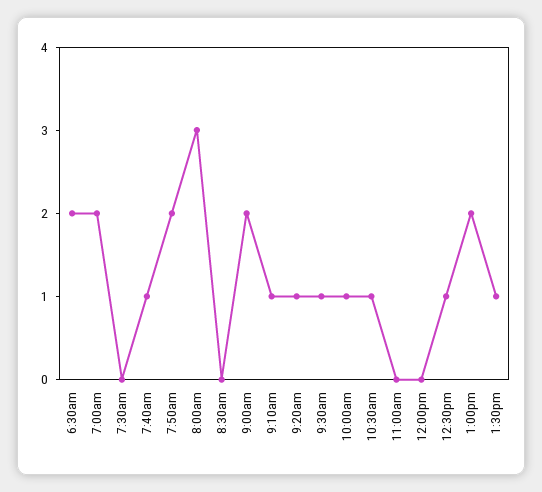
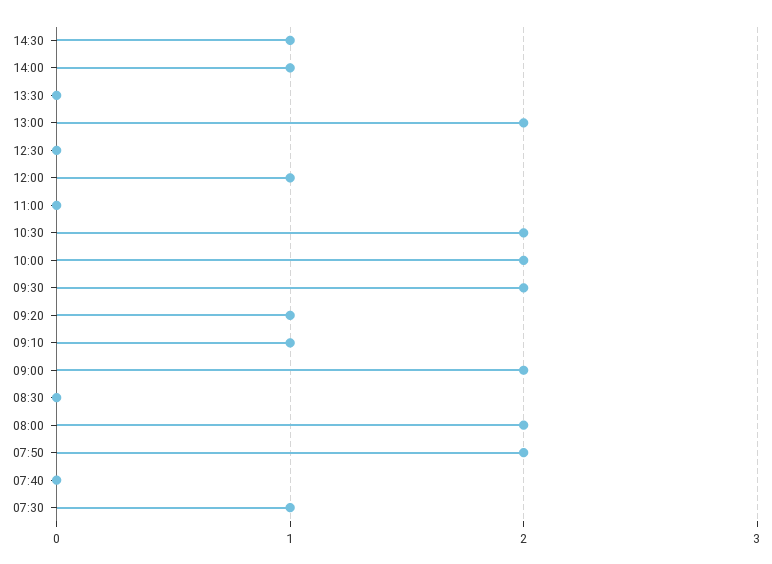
6:30am: 2 -> none
7:00am: 2 -> none
7:30am: 0 -> 1
7:40am: 1 -> 0
8:00am: 3 -> 2
9:30am: 1 -> 2
10:00am: 1 -> 2
10:30am: 1 -> 2
12:00pm: 0 -> 1
12:30pm: 1 -> 0
1:30pm: 1 -> 0
14:30: none -> 1
14:00: none -> 1

